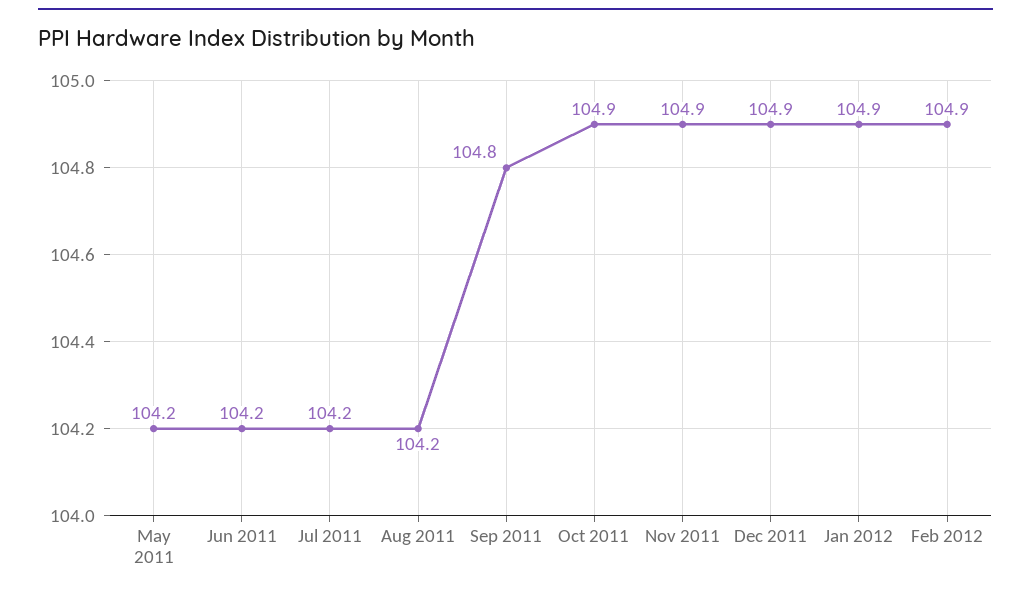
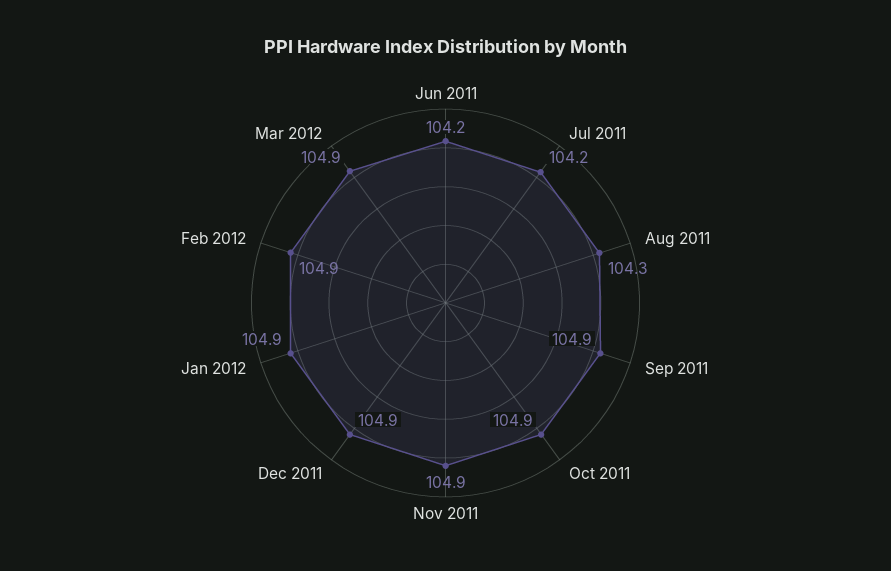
May 2011: 104.2 -> none
Aug 2011: 104.2 -> 104.3
Sep 2011: 104.8 -> 104.9
Mar 2012: none -> 104.9

